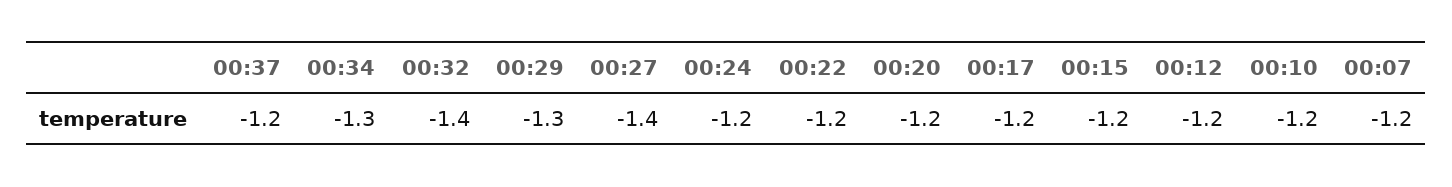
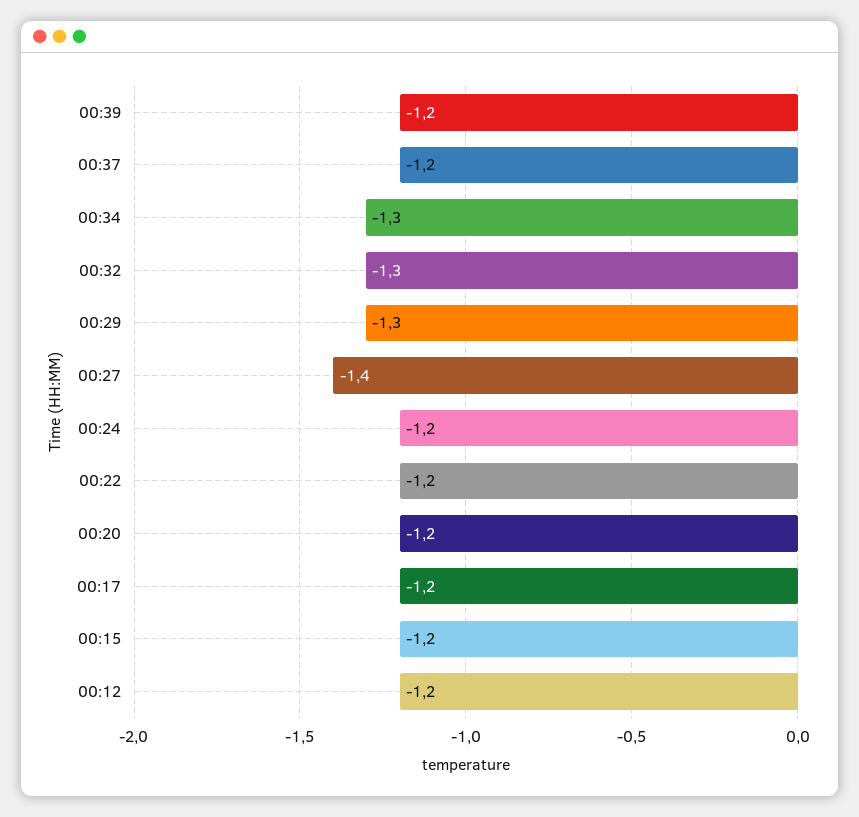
00:32: -1.4 -> -1.3
00:10: -1.2 -> none
00:07: -1.2 -> none
00:39: none -> -1.2

